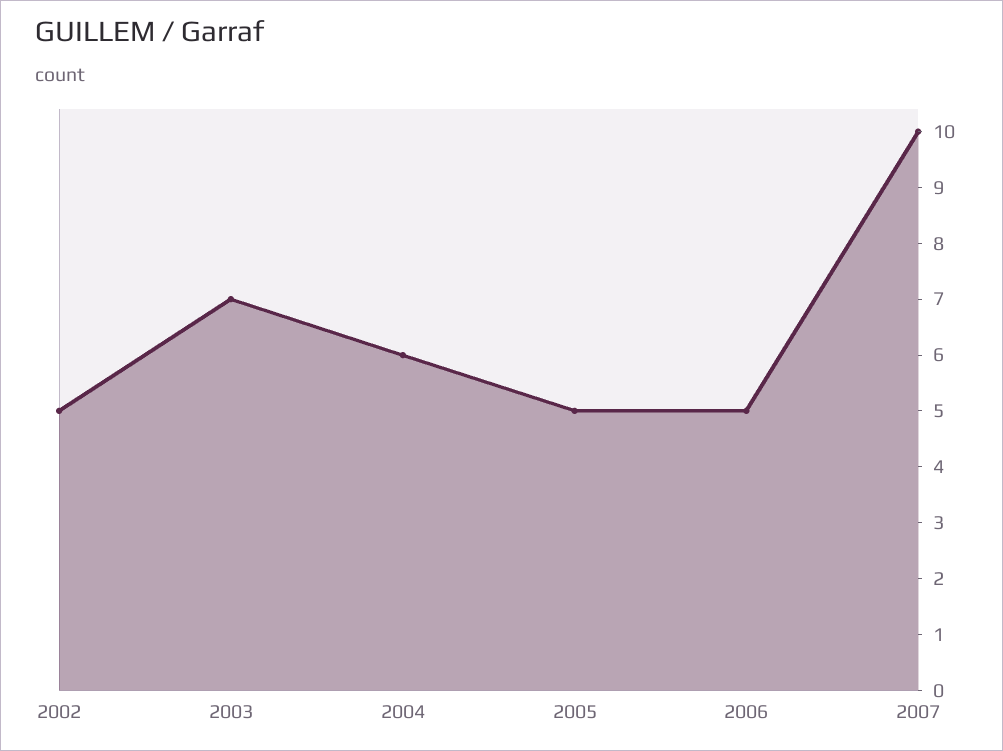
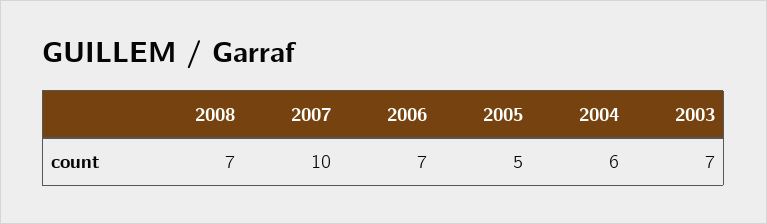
2002: 5 -> none
2006: 5 -> 7
2008: none -> 7

